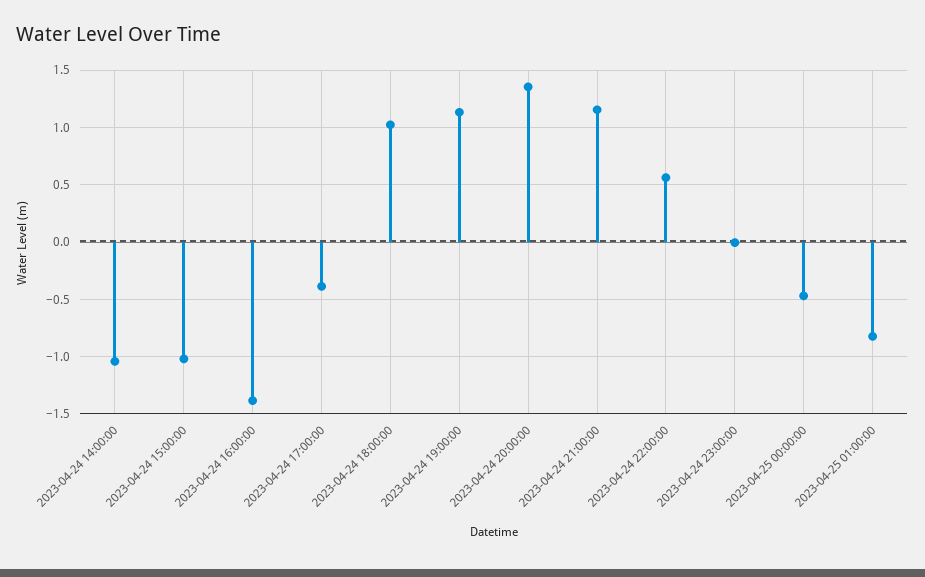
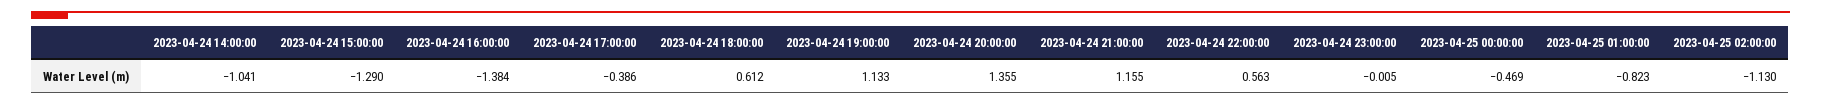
2023-04-24 15:00:00: -1 -> -1.29
2023-04-24 18:00:00: 1 -> 0.612
2023-04-25 02:00:00: none -> -1.13

